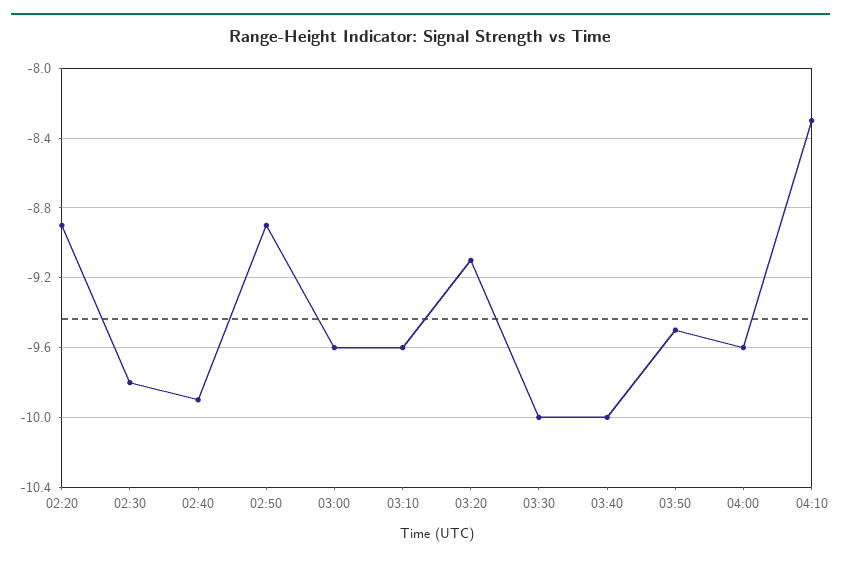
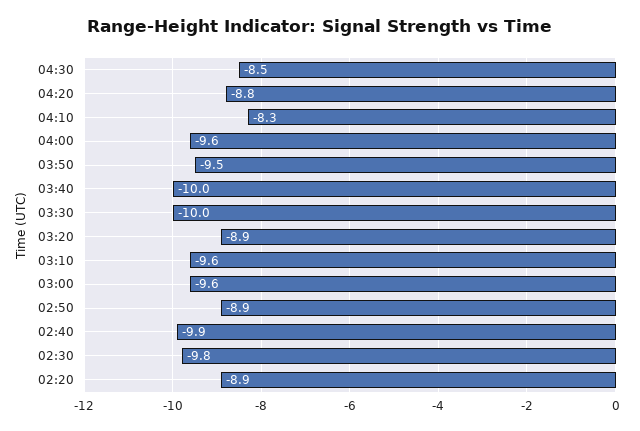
03:20: -9.1 -> -8.9
04:30: none -> -8.5
04:20: none -> -8.8

